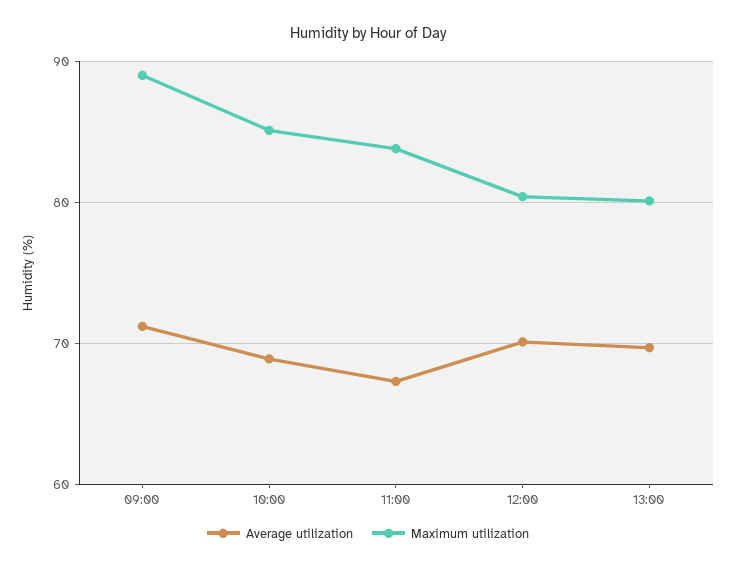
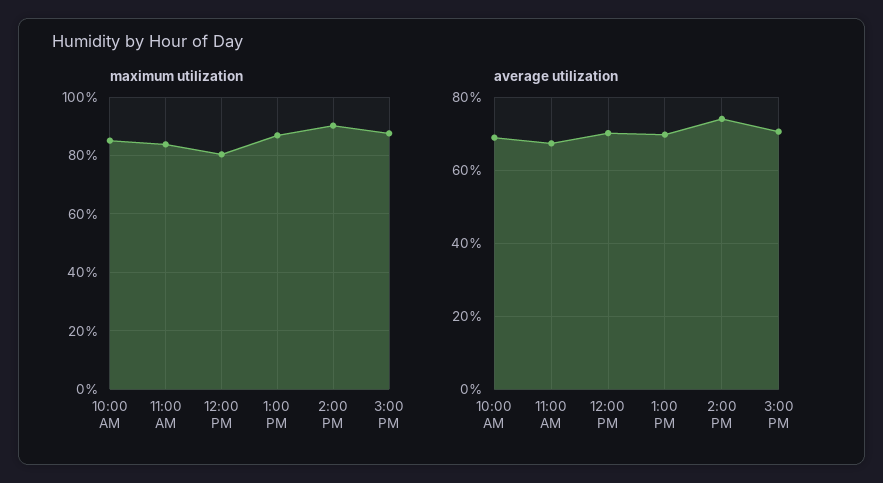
Average utilization, 09:00: 71 -> none
Maximum utilization, 09:00: 89 -> none
Maximum utilization, 13:00: 80 -> 87.5
Maximum utilization, 2:00 PM: none -> 90
Maximum utilization, 3:00 PM: none -> 87.5
Average utilization, 2:00 PM: none -> 74
Average utilization, 3:00 PM: none -> 70

